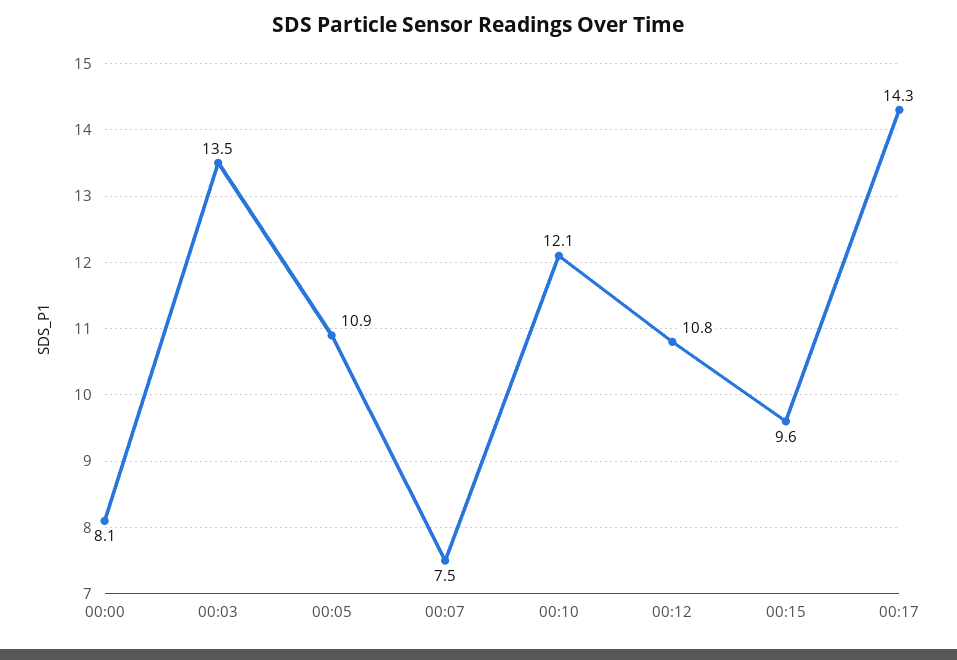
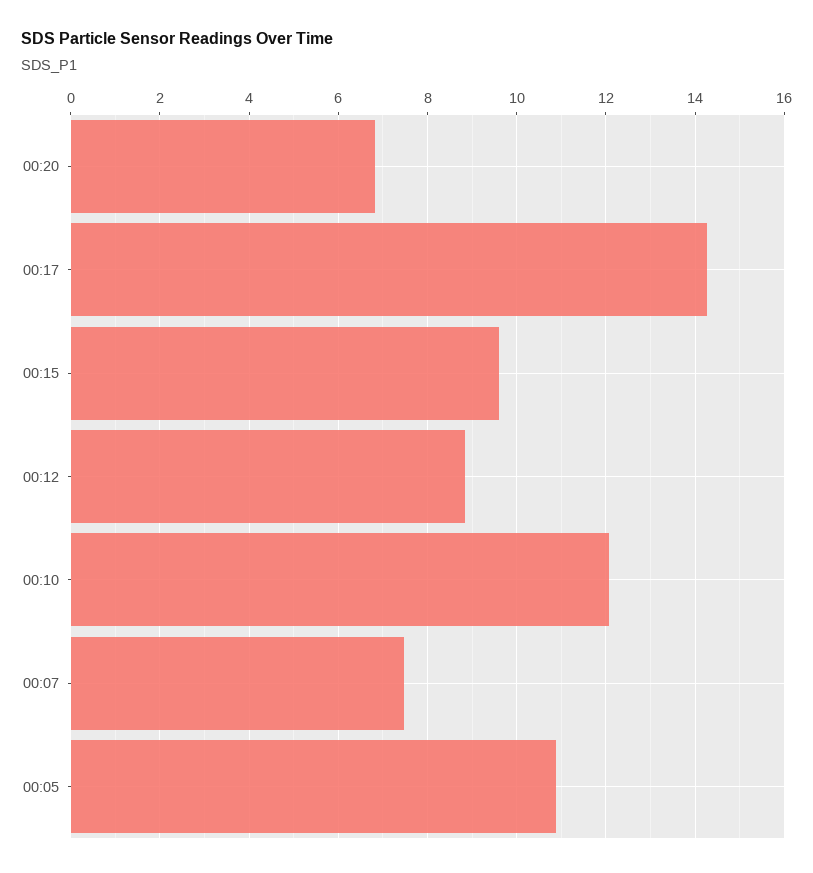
00:00: 8.1 -> none
00:03: 13.5 -> none
00:12: 10.8 -> 8.8
00:20: none -> 6.8

